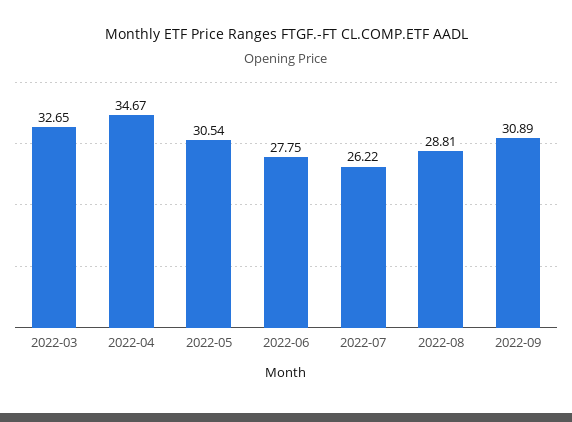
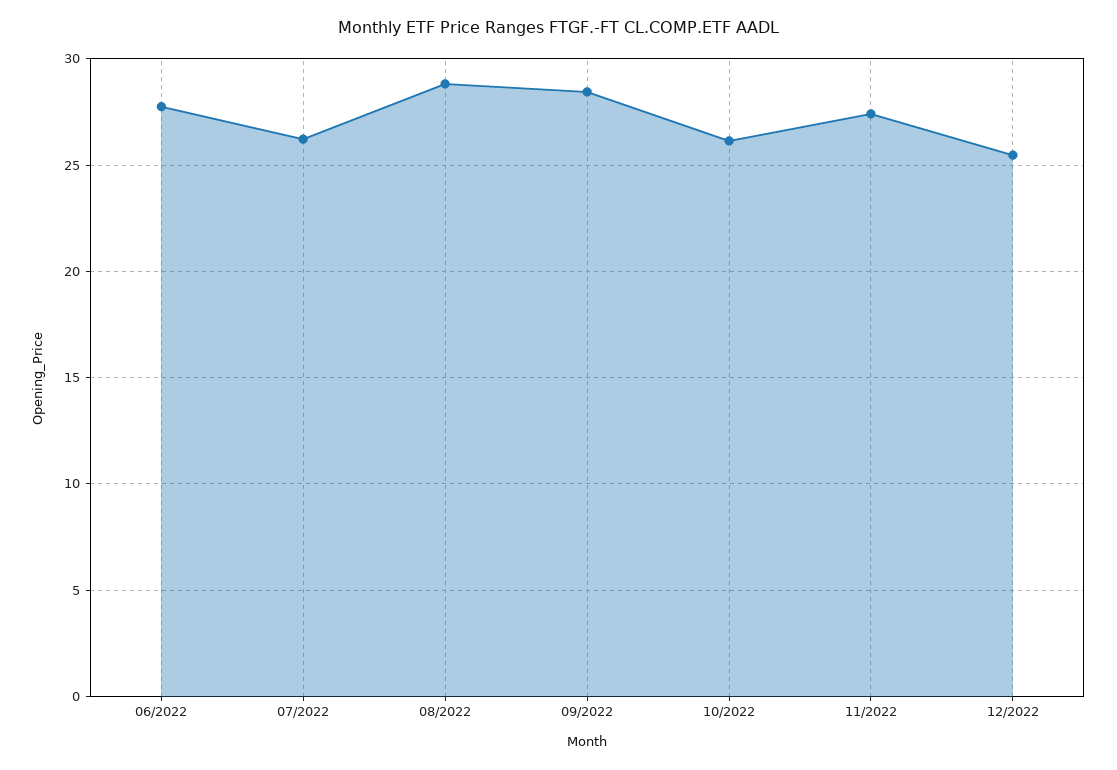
2022-03: 32.65 -> none
2022-04: 34.67 -> none
2022-05: 30.54 -> none
2022-09: 30.89 -> 28.5
10/2022: none -> 26
11/2022: none -> 27.5
12/2022: none -> 25.5

